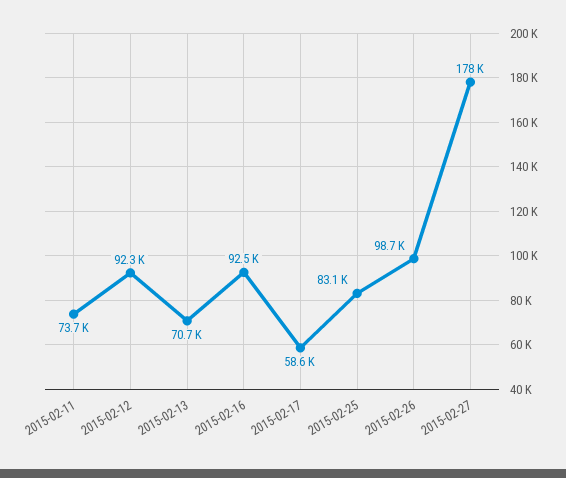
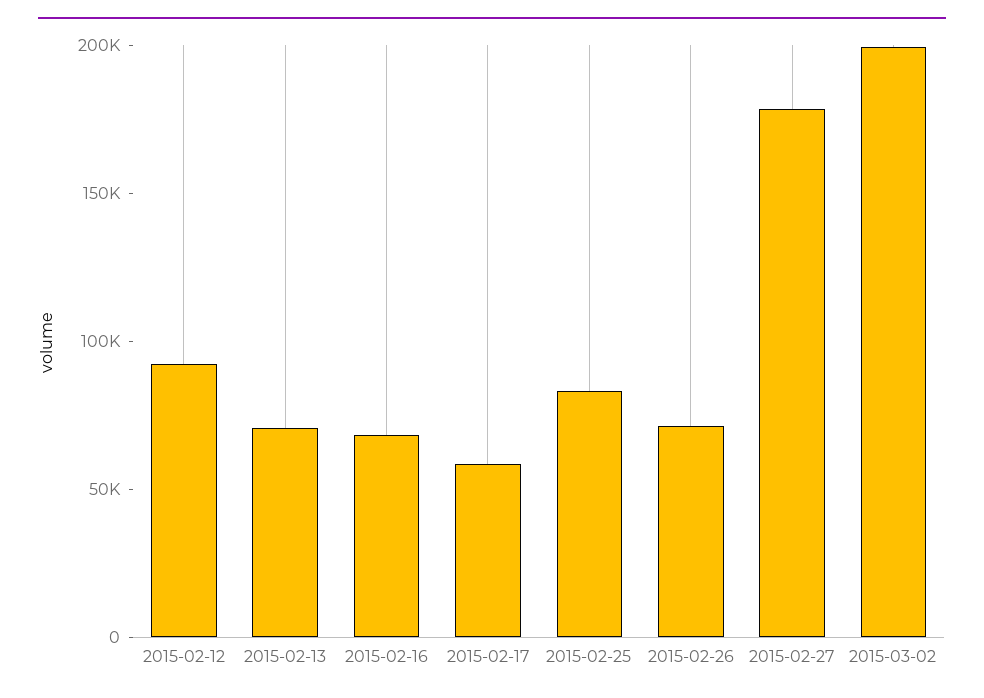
2015-02-11: 73700 -> none
2015-02-16: 92500 -> 70000
2015-02-26: 98700 -> 70000
2015-03-02: none -> 200000

